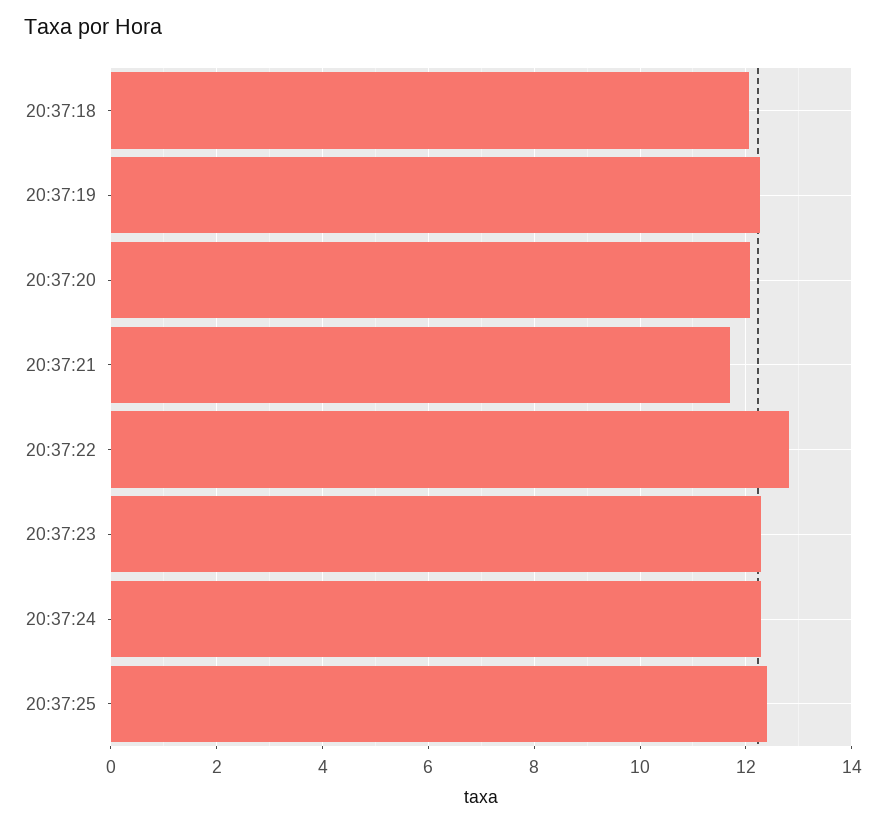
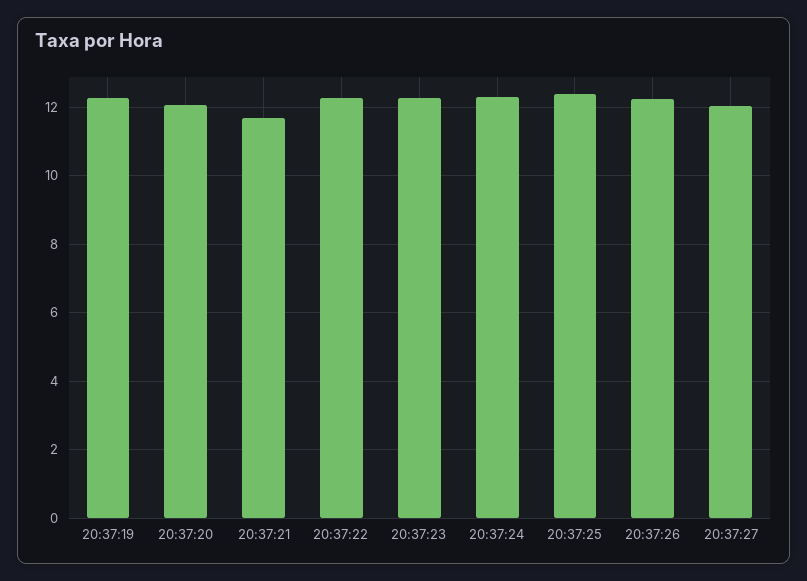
20:37:18: 12 -> none
20:37:22: 12.8 -> 12.2
20:37:26: none -> 12.2
20:37:27: none -> 12

